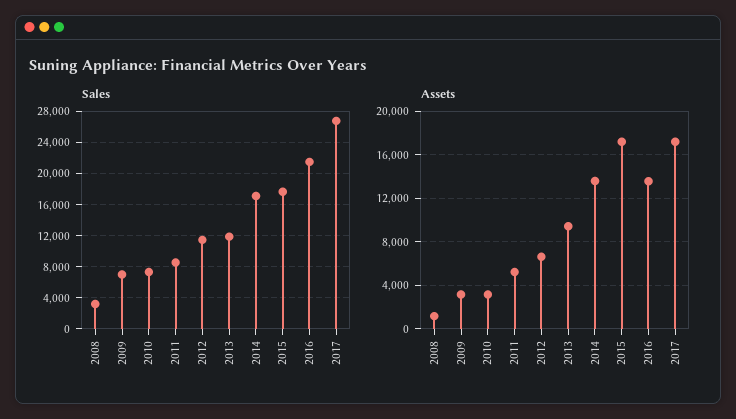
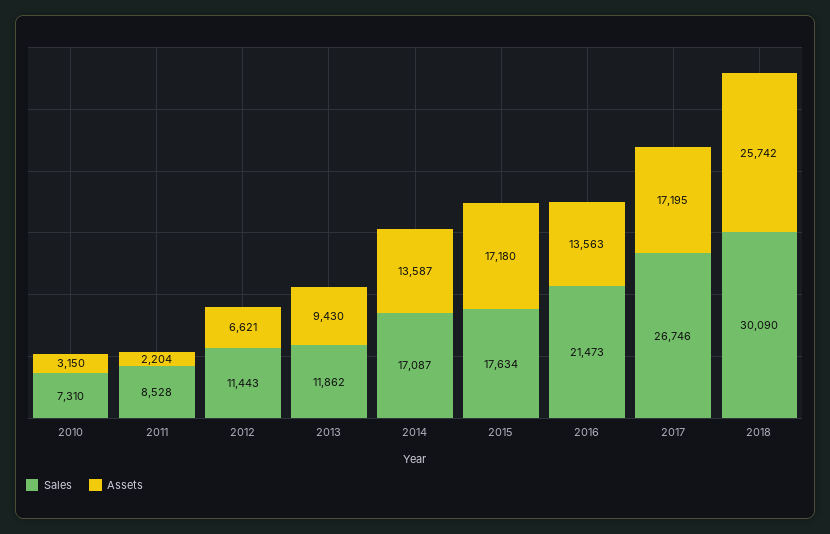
Sales, 2008: 3000 -> none
Sales, 2009: 7000 -> none
Assets, 2008: 1000 -> none
Assets, 2009: 3000 -> none
Assets, 2011: 5000 -> 2204
Sales, 2018: none -> 30090
Assets, 2018: none -> 25742

